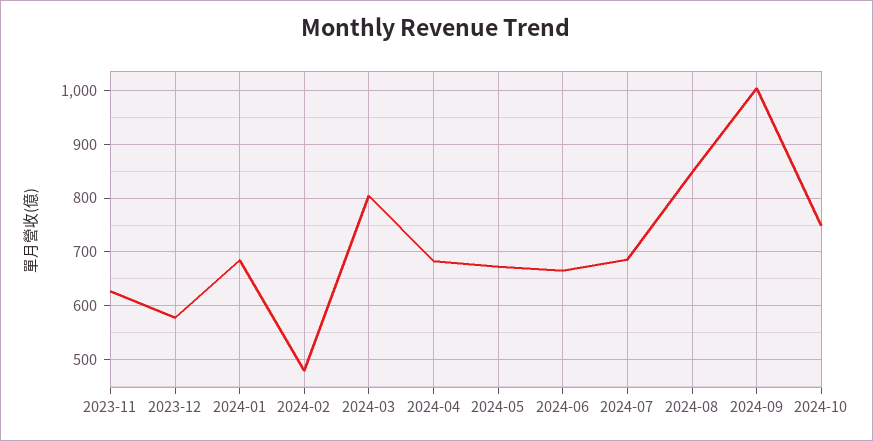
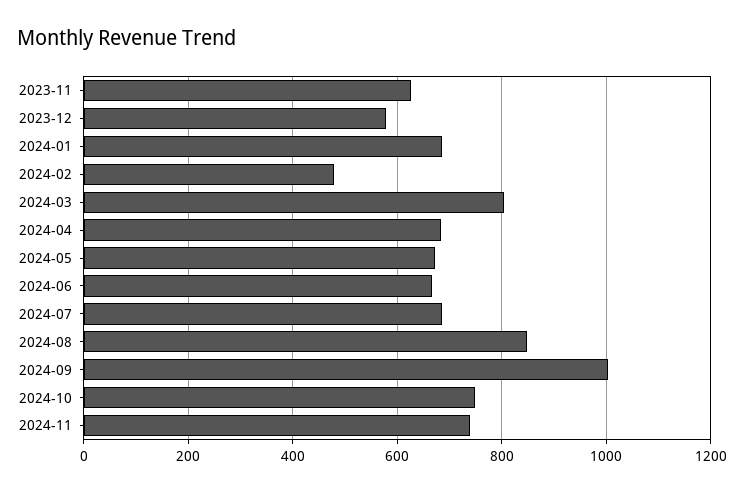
2024-11: none -> 740

